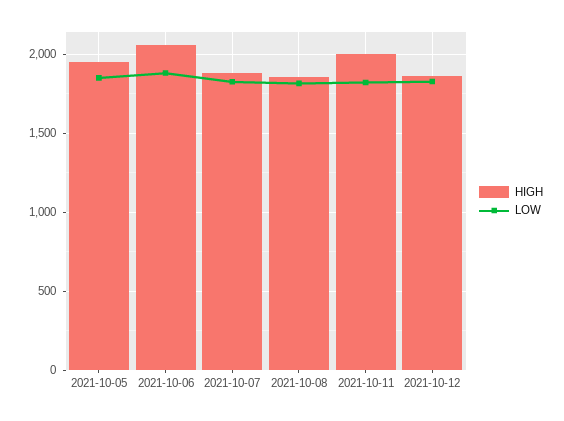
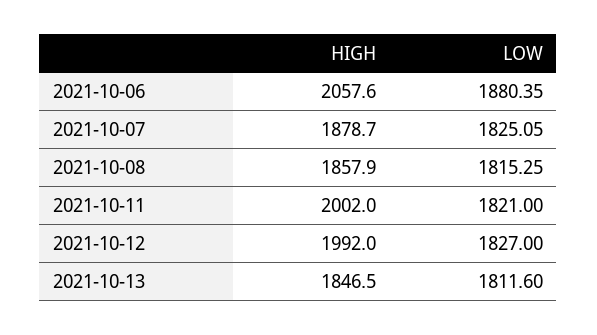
HIGH, 2021-10-05: 1950 -> none
LOW, 2021-10-05: 1850 -> none
HIGH, 2021-10-12: 1850 -> 1992
HIGH, 2021-10-13: none -> 1846.5
LOW, 2021-10-13: none -> 1811.6

